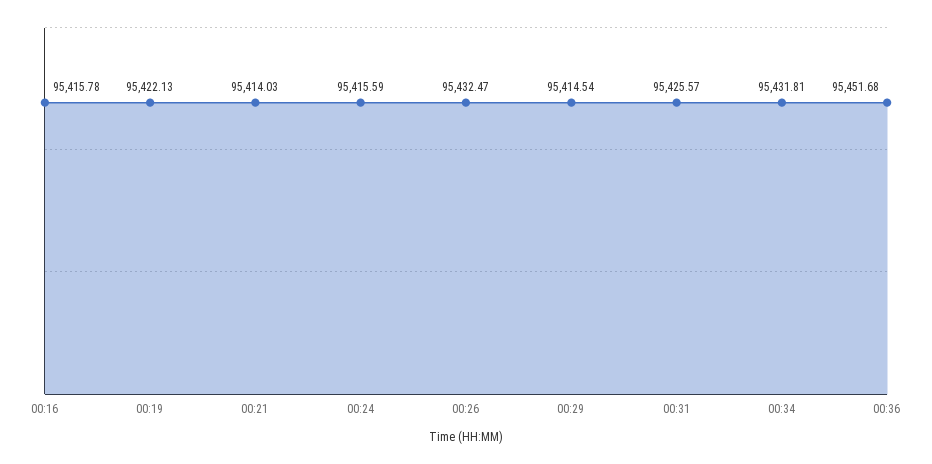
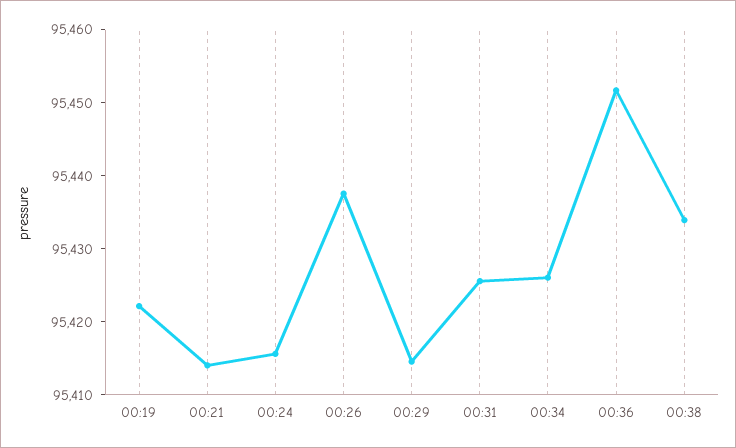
00:16: 95415.78 -> none
00:26: 95432.47 -> 95438
00:34: 95431.81 -> 95426
00:38: none -> 95434

